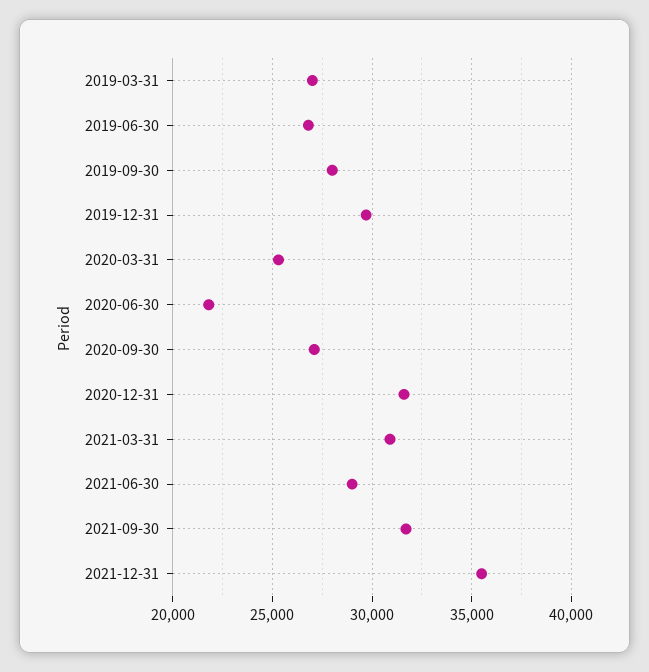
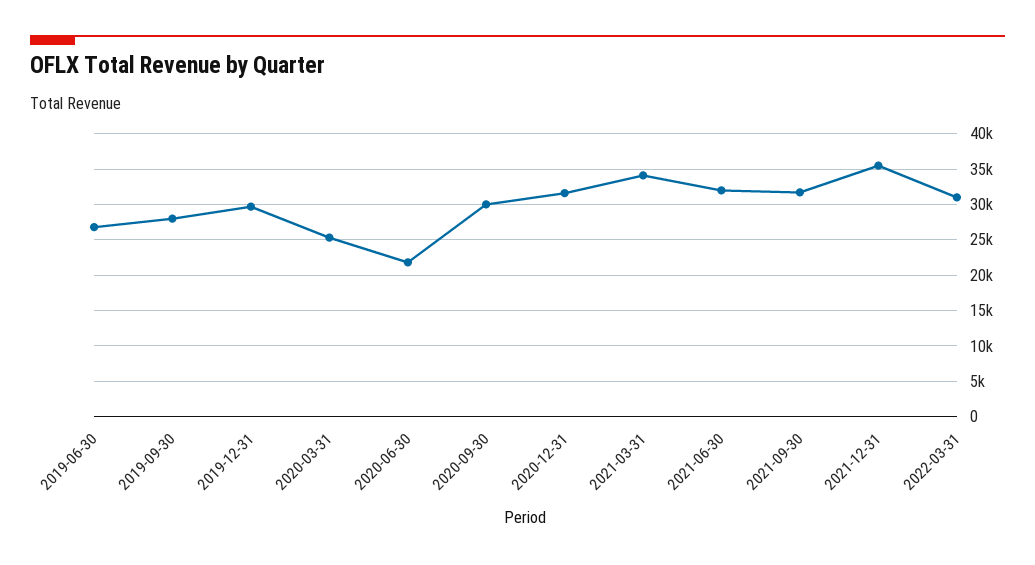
2019-03-31: 27000 -> none
2020-09-30: 27000 -> 30000
2021-03-31: 31000 -> 34000
2021-06-30: 29000 -> 32000
2022-03-31: none -> 31000

